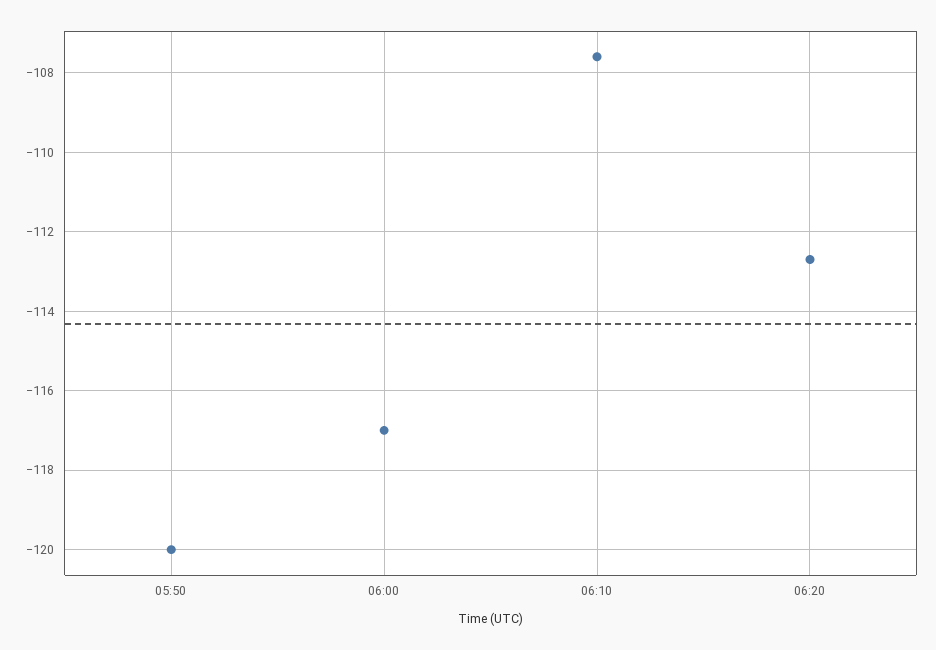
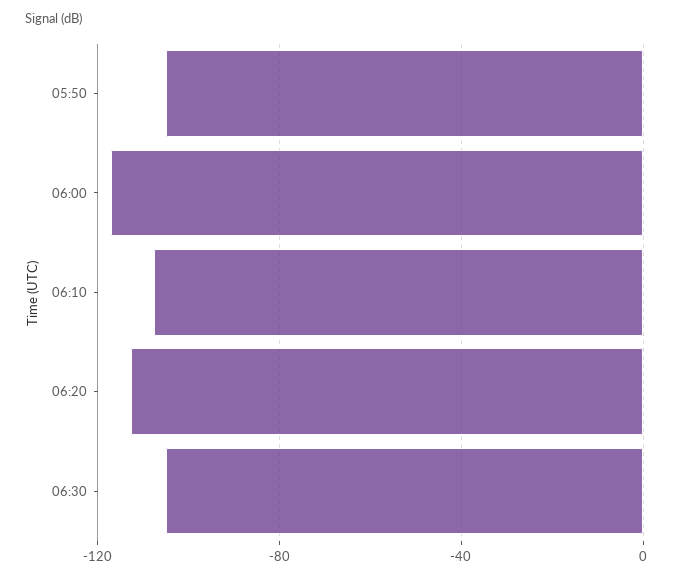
05:50: -120 -> -105
06:30: none -> -105

